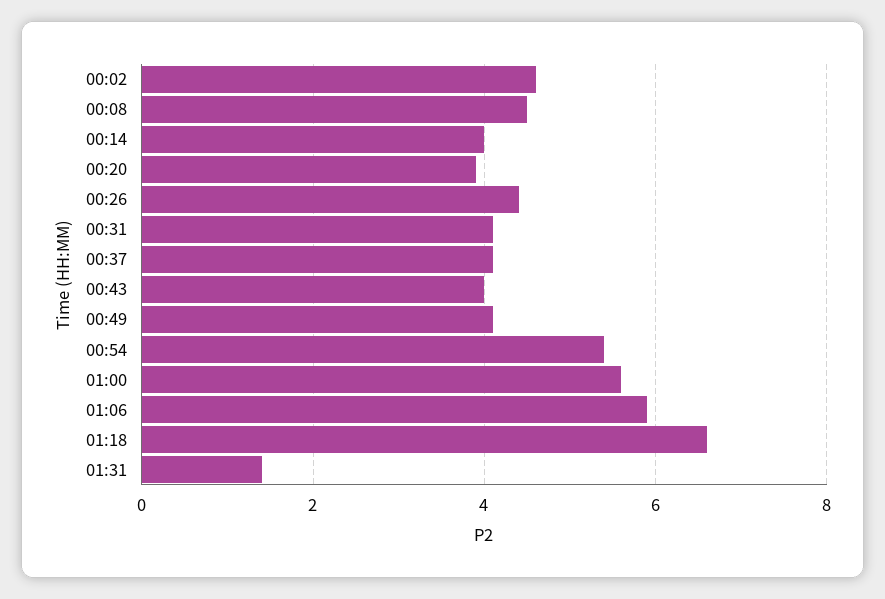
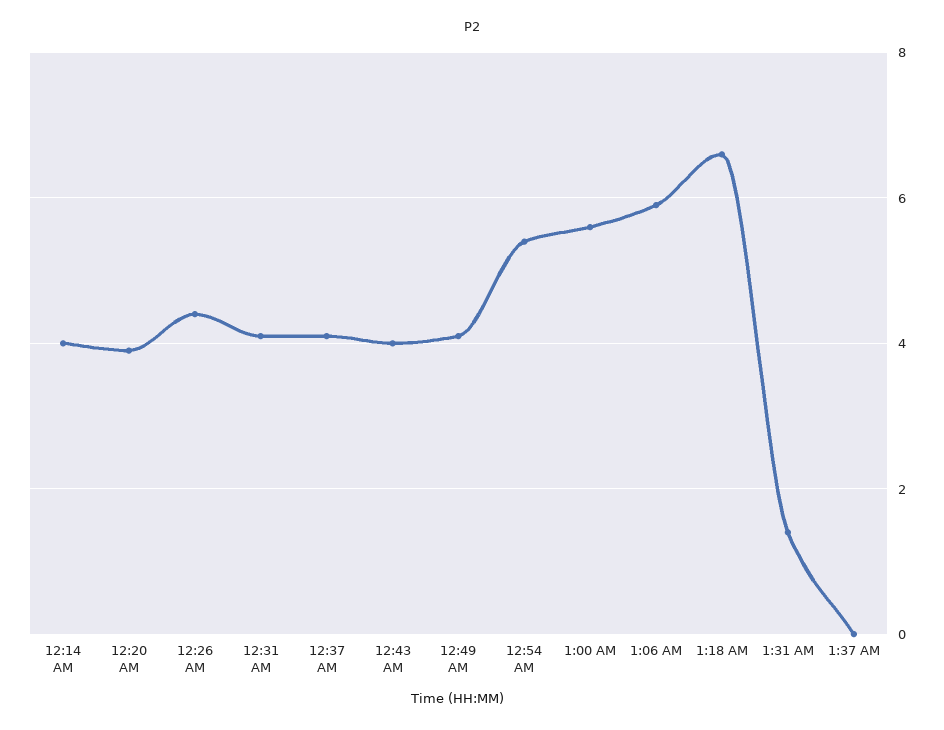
00:02: 4.5 -> none
00:08: 4.5 -> none
1:37 AM: none -> 0

